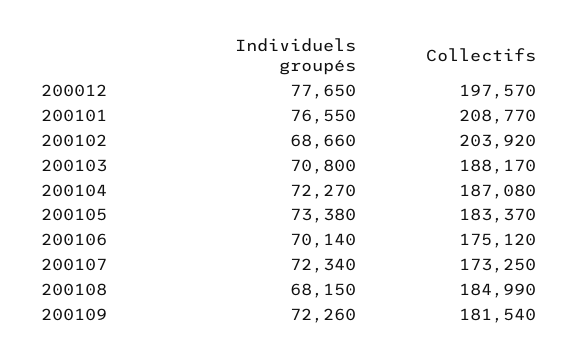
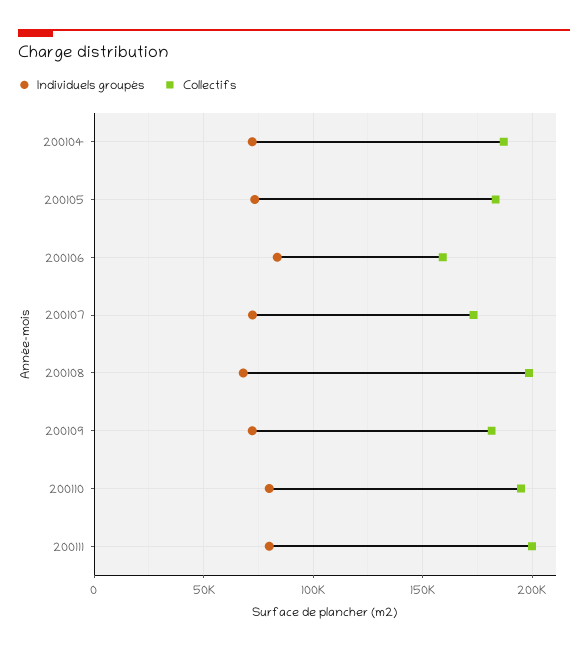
Individuels groupés, 200012: 77650 -> none
Collectifs, 200012: 197570 -> none
Individuels groupés, 200101: 76550 -> none
Collectifs, 200101: 208770 -> none
Individuels groupés, 200102: 68660 -> none
Collectifs, 200102: 203920 -> none
Individuels groupés, 200103: 70800 -> none
Collectifs, 200103: 188170 -> none
Individuels groupés, 200106: 70140 -> 85000
Collectifs, 200106: 175120 -> 160000
Collectifs, 200108: 184990 -> 200000
Individuels groupés, 200110: none -> 80000
Collectifs, 200110: none -> 195000
Individuels groupés, 200111: none -> 80000
Collectifs, 200111: none -> 200000

